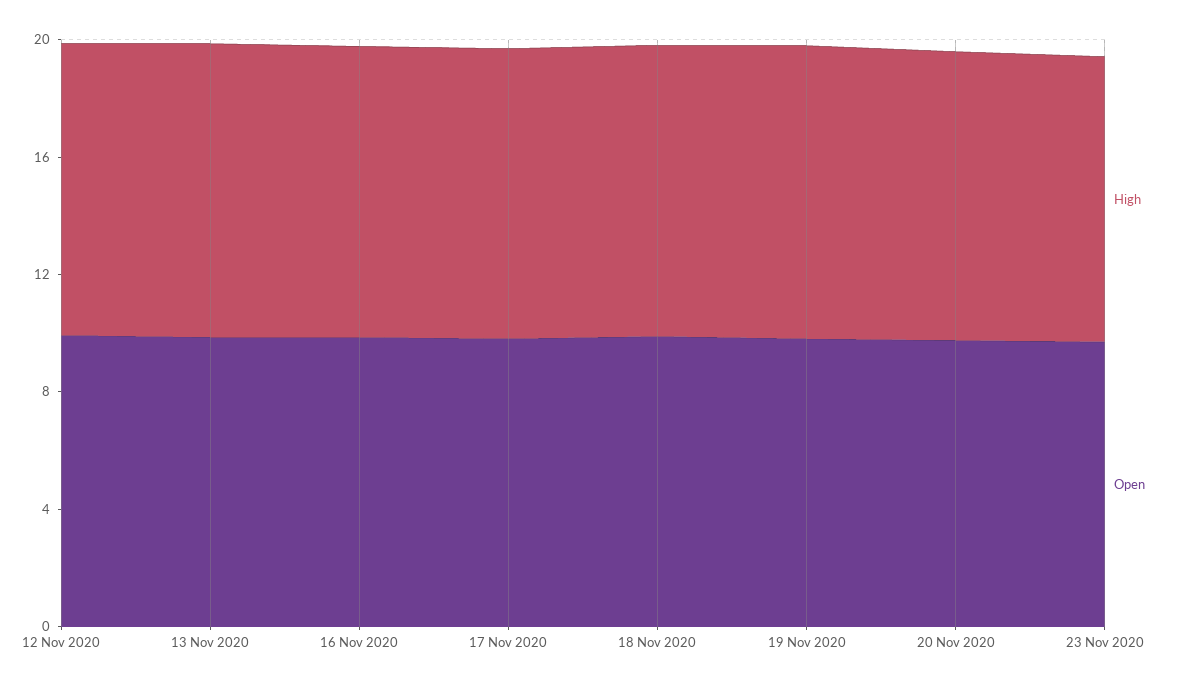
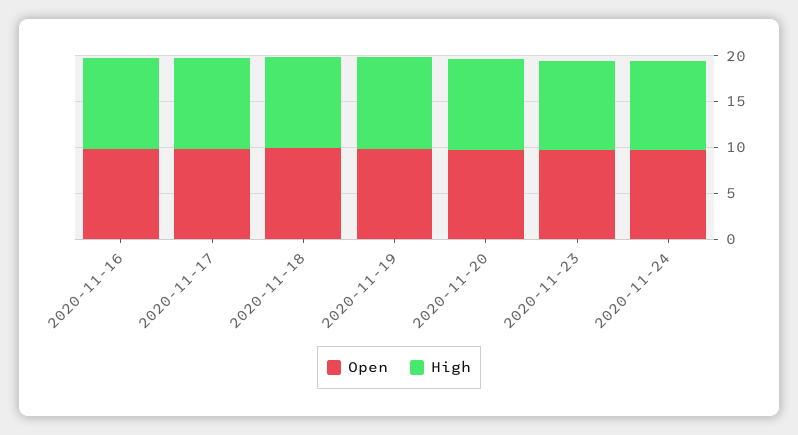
High, 12 Nov 2020: 10 -> none
Open, 12 Nov 2020: 10 -> none
High, 13 Nov 2020: 10 -> none
Open, 13 Nov 2020: 10 -> none
Open, 2020-11-24: none -> 10
High, 2020-11-24: none -> 10

